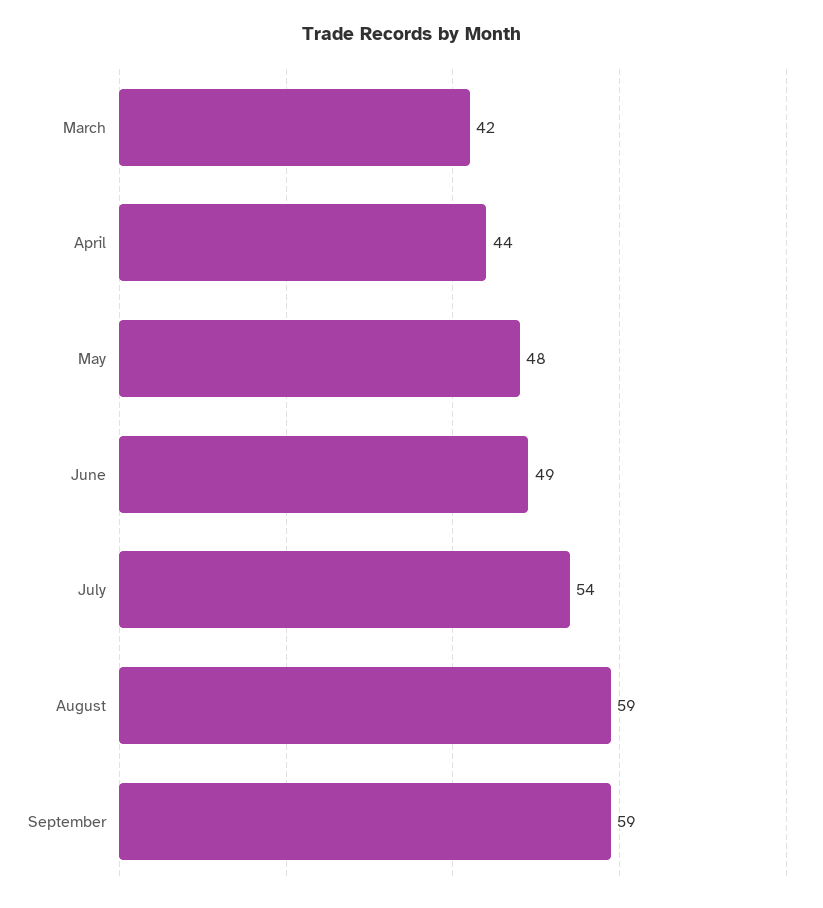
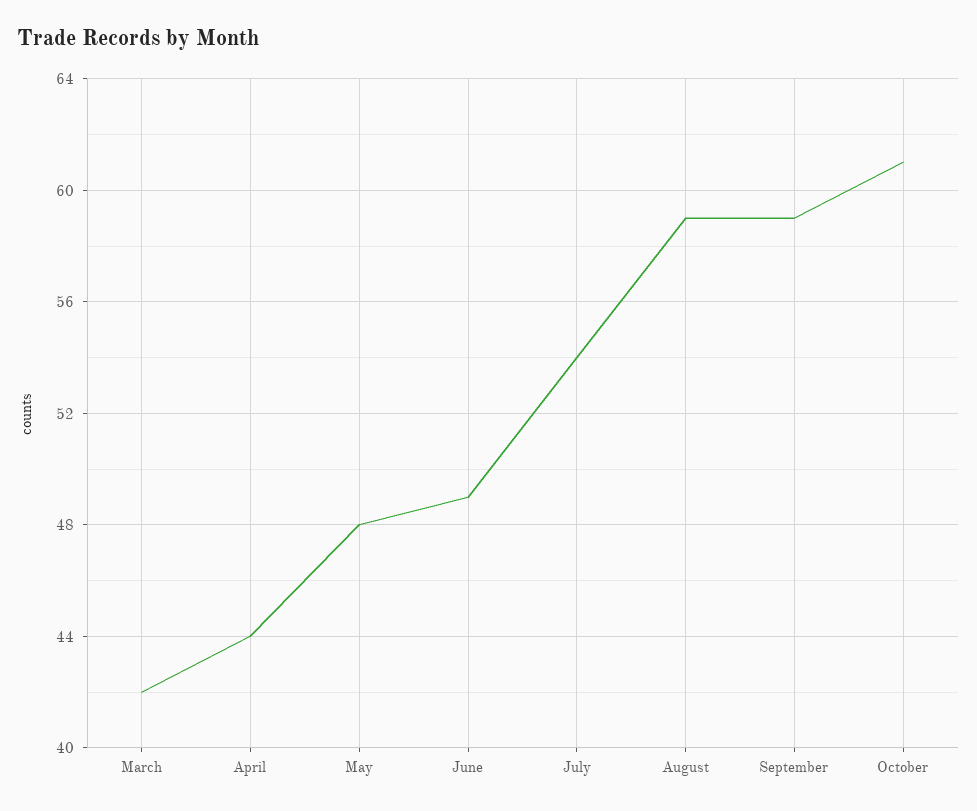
October: none -> 61

